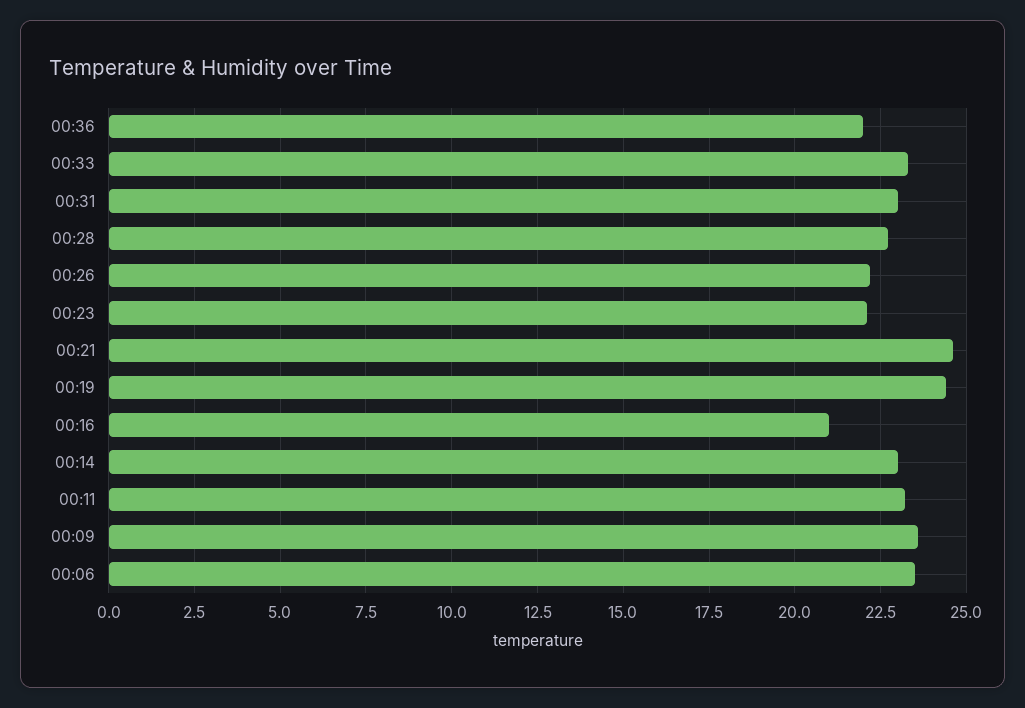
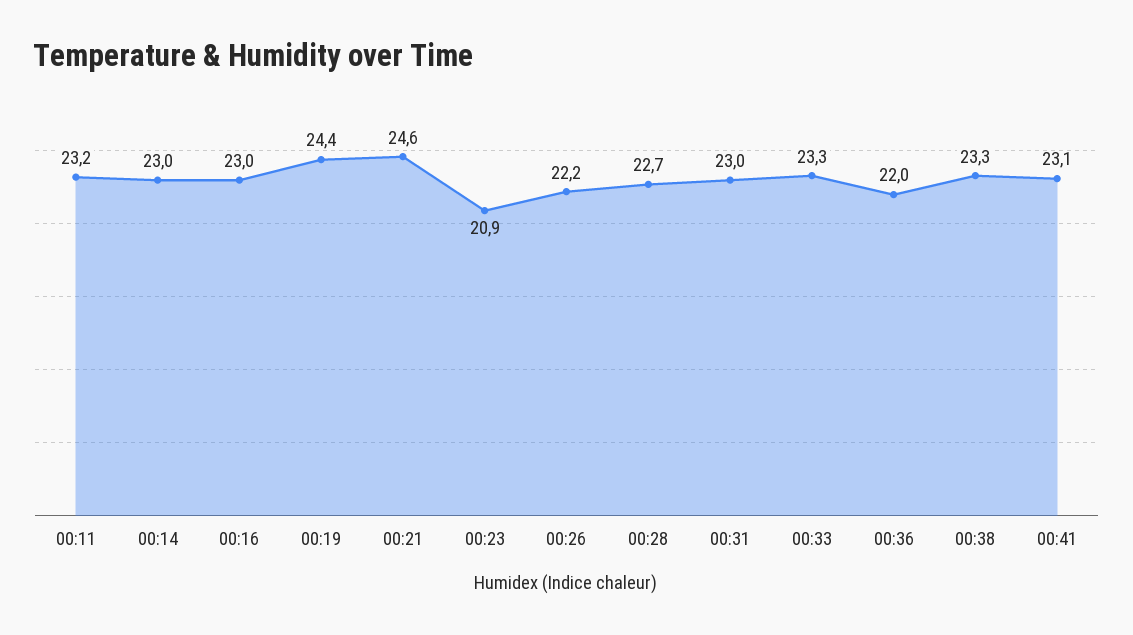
00:23: 22 -> 20.9
00:16: 21 -> 23
00:09: 23.5 -> none
00:06: 23.5 -> none
00:38: none -> 23.3
00:41: none -> 23.1

